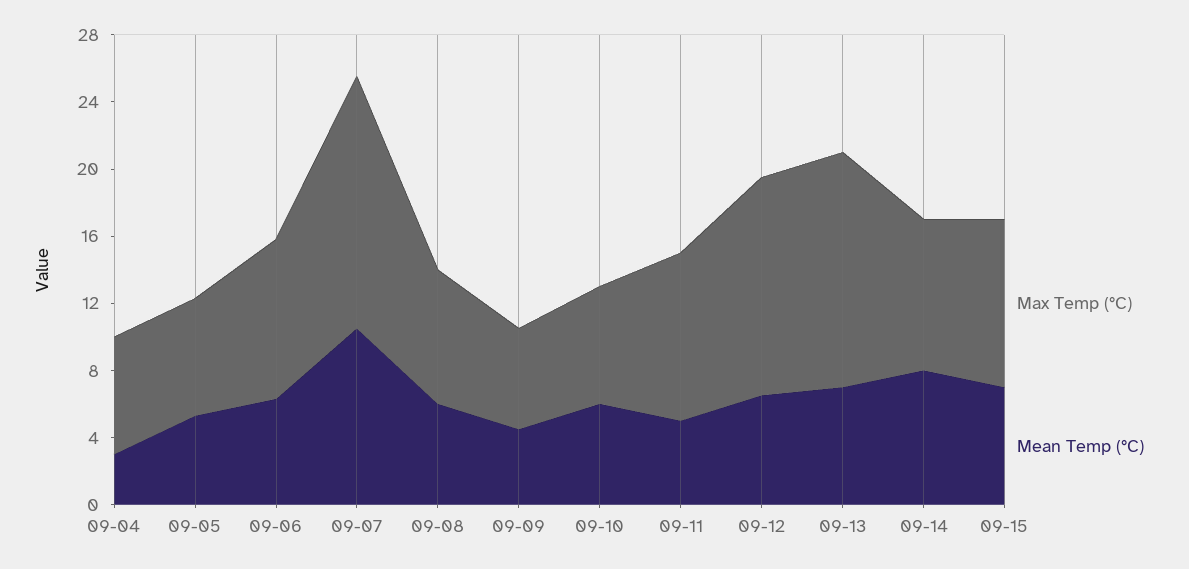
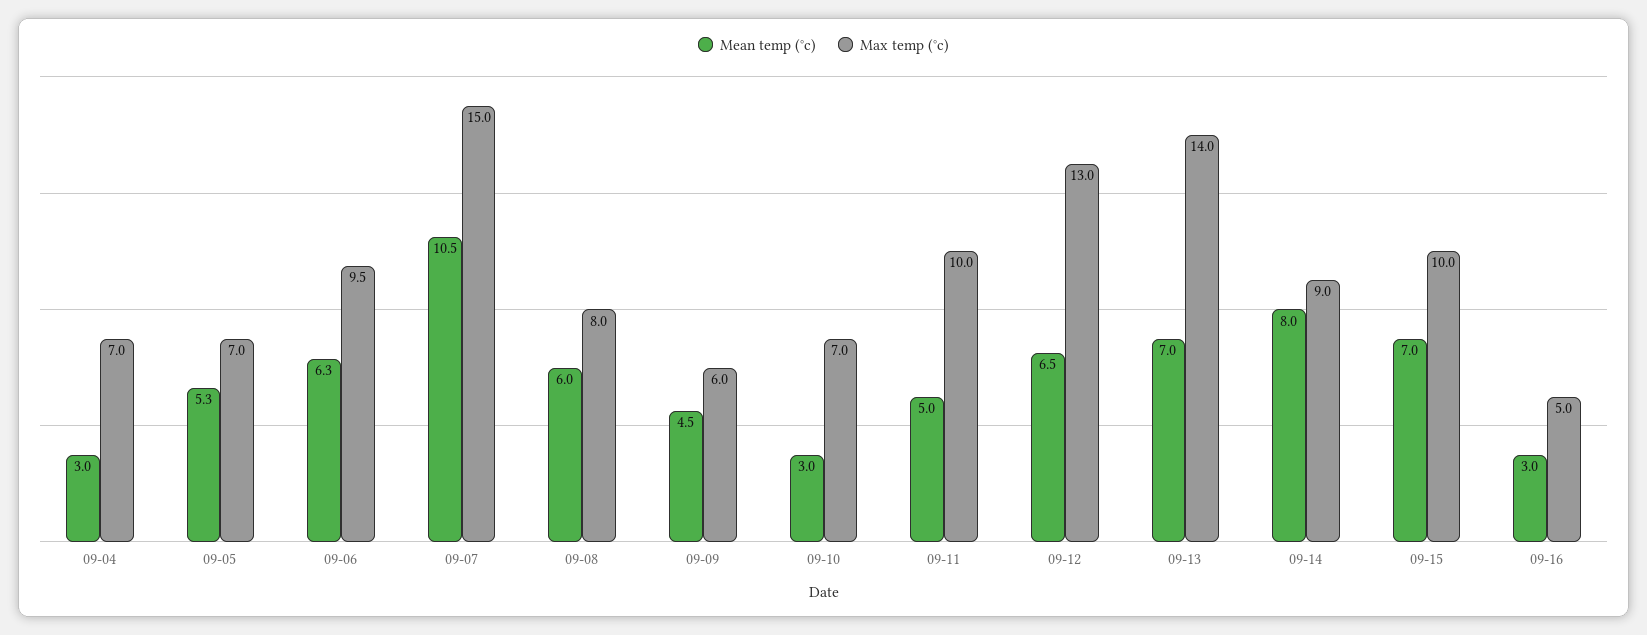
Mean Temp (°C), 09-10: 6 -> 3
Mean Temp (°C), 09-16: none -> 3
Max Temp (°C), 09-16: none -> 5

